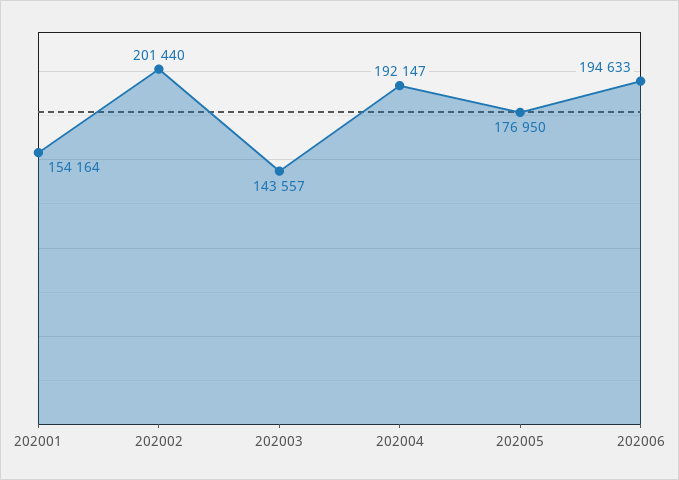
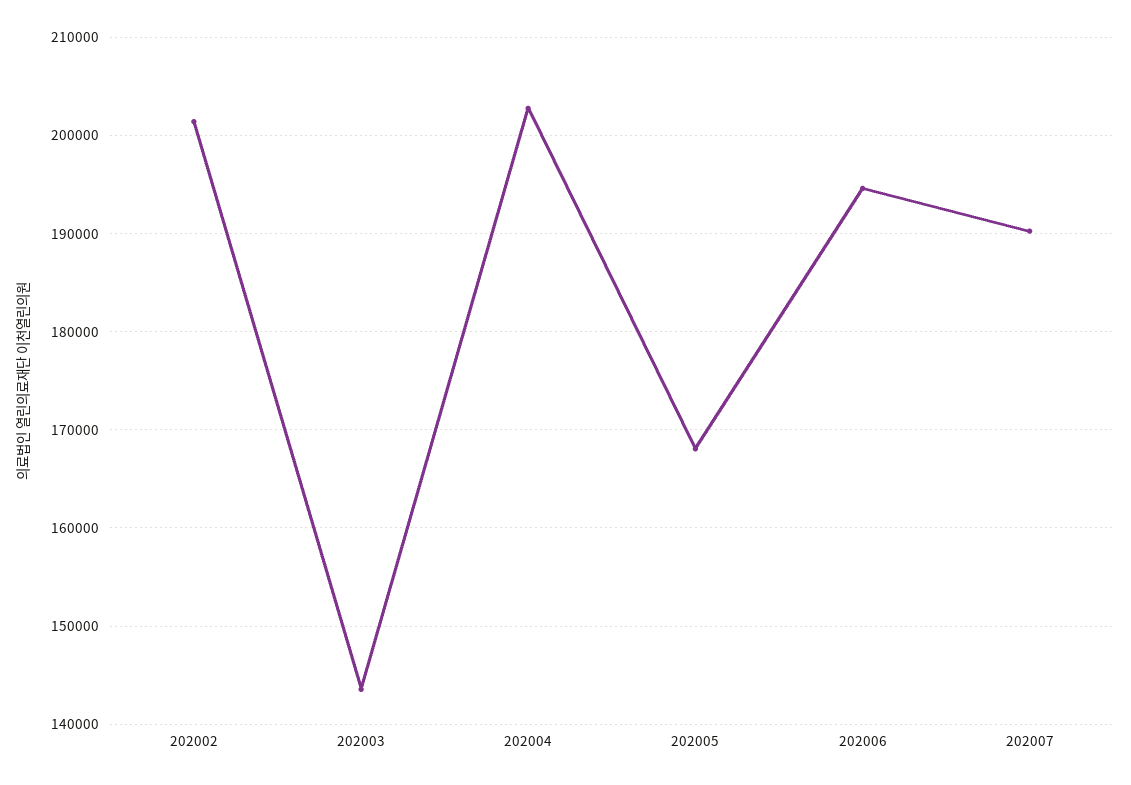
202001: 154164 -> none
202004: 192147 -> 203000
202005: 176950 -> 168000
202007: none -> 190000

